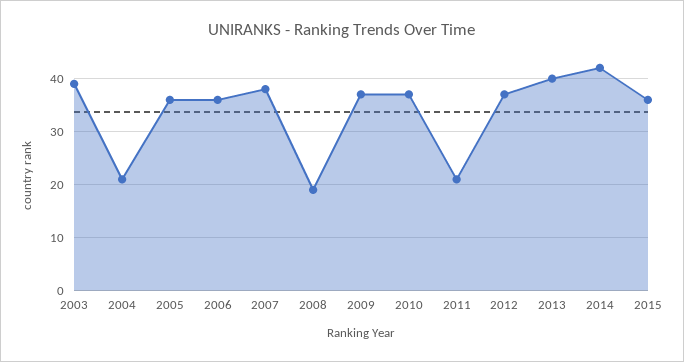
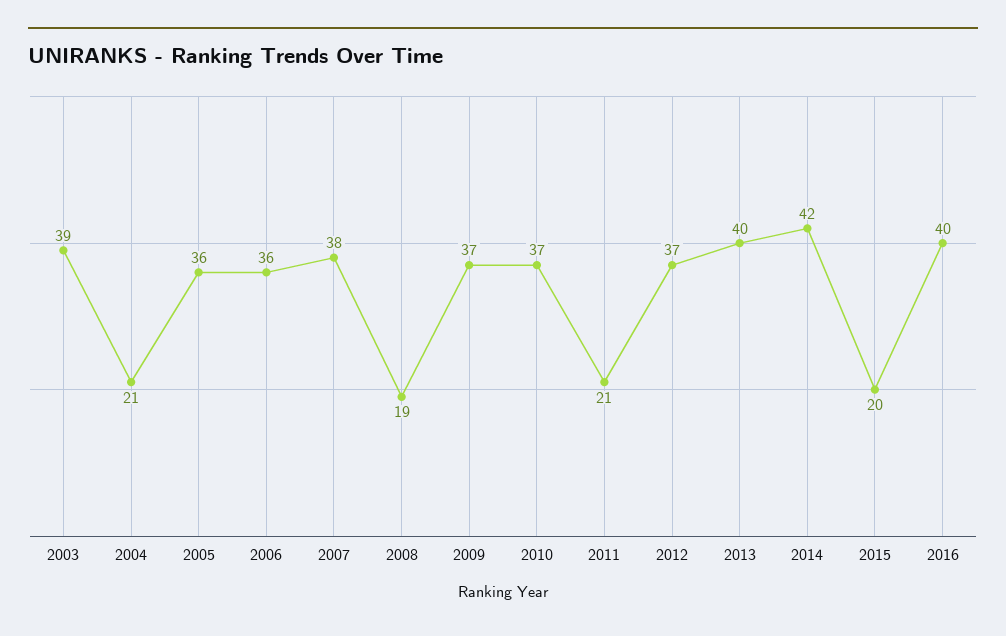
2015: 35 -> 20
2016: none -> 40

